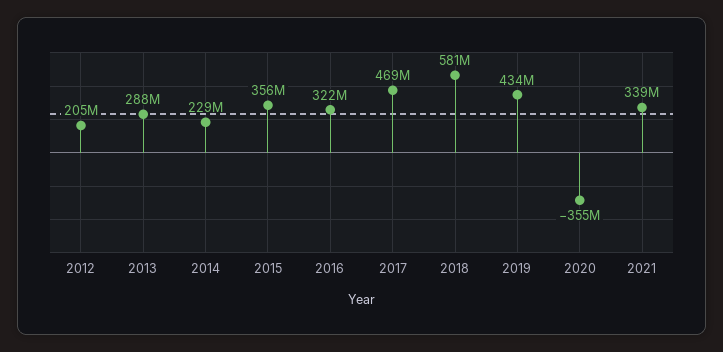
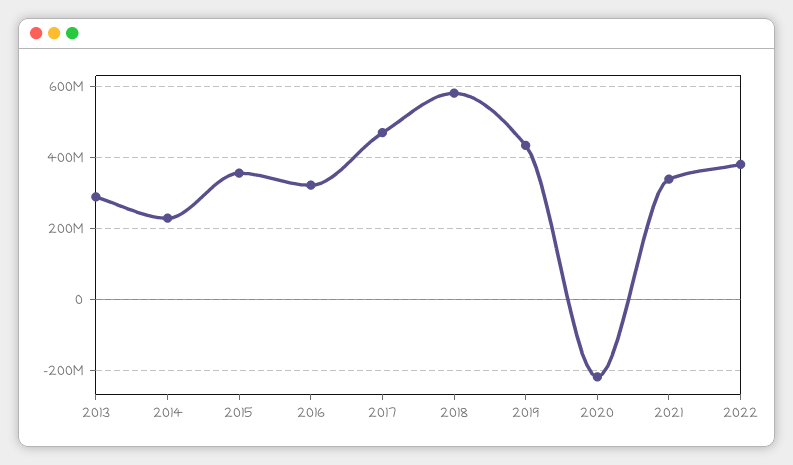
2012: 205000000 -> none
2020: -355000000 -> -220000000
2022: none -> 380000000

